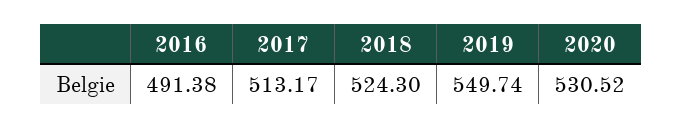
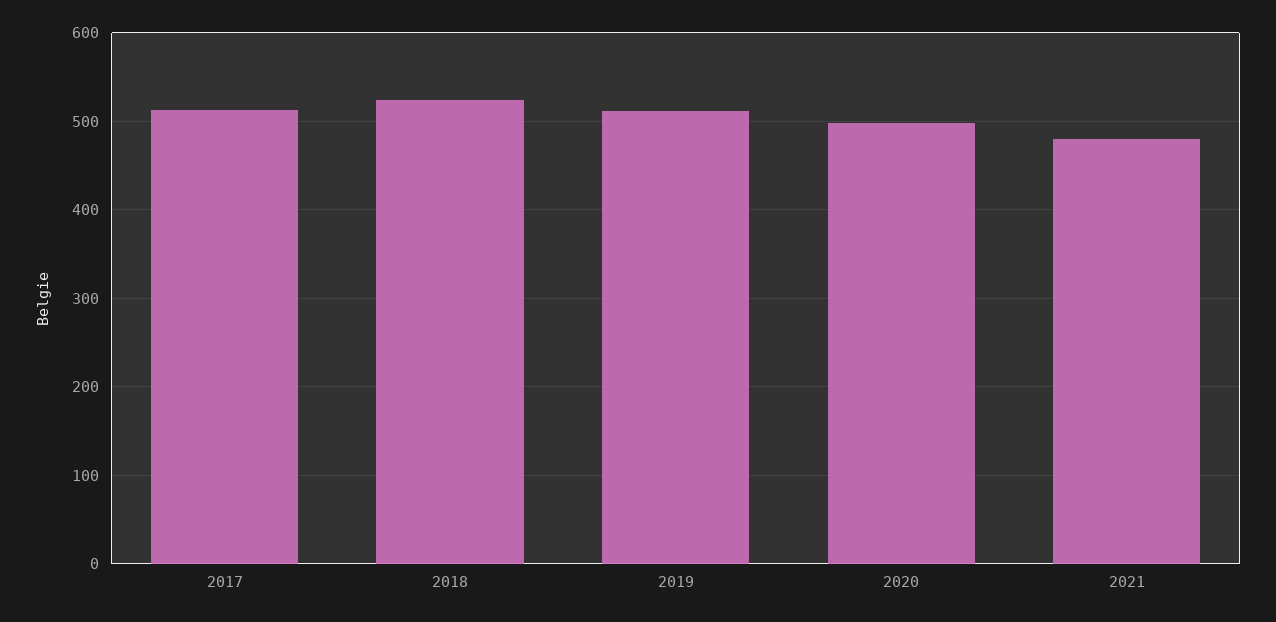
2016: 491.38 -> none
2019: 549.74 -> 510
2020: 530.52 -> 500
2021: none -> 480

